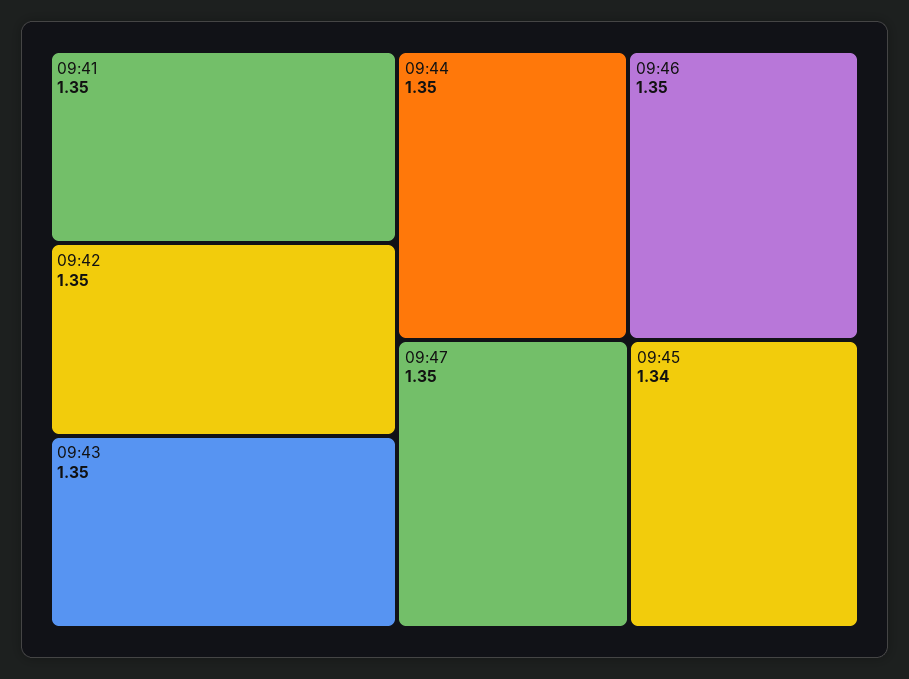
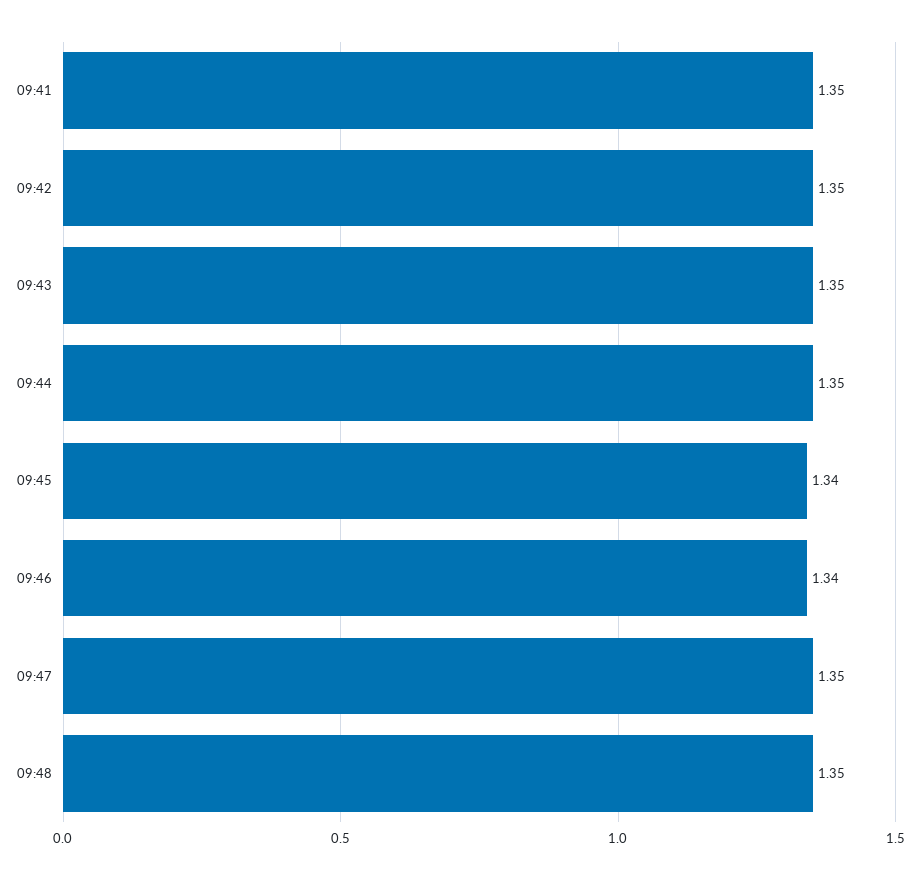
09:46: 1.35 -> 1.34
09:48: none -> 1.35

